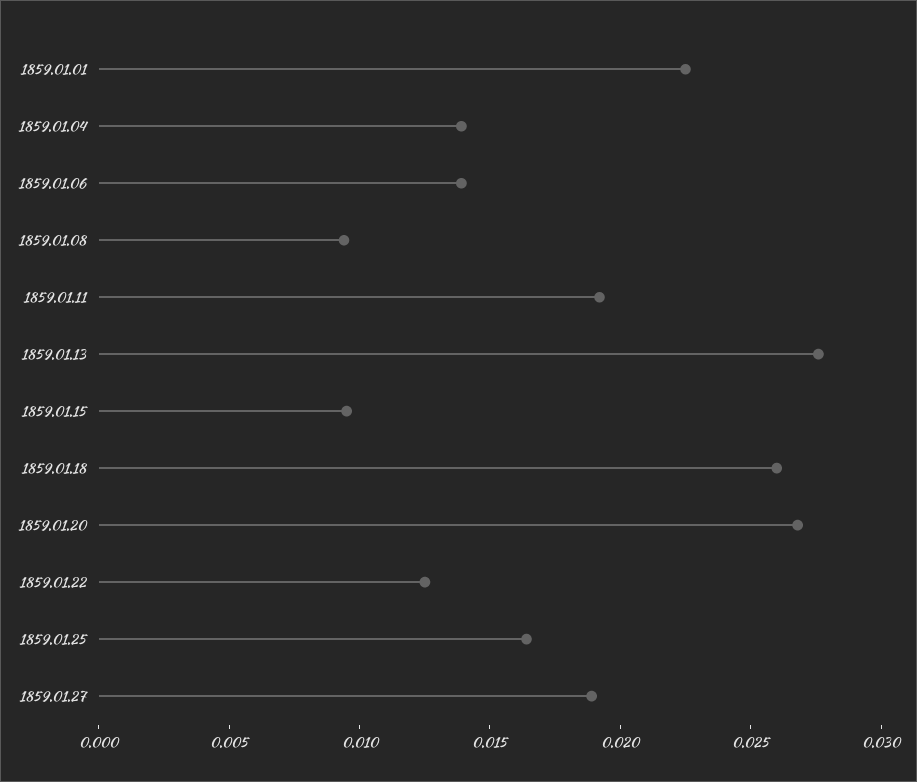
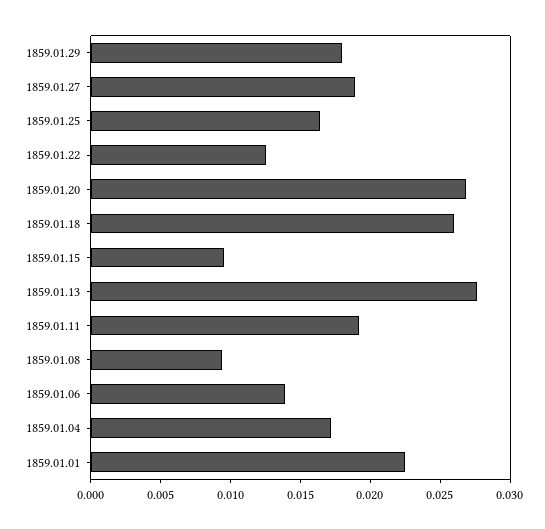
1859.01.04: 0.014 -> 0.017
1859.01.29: none -> 0.018

